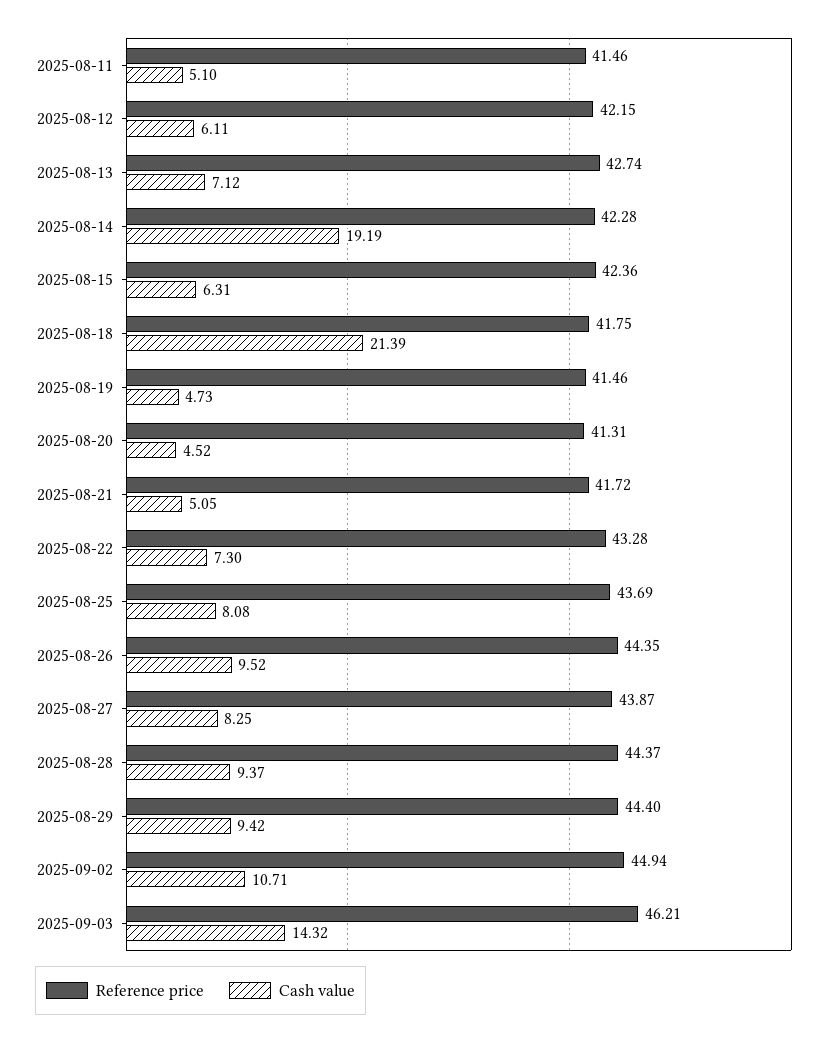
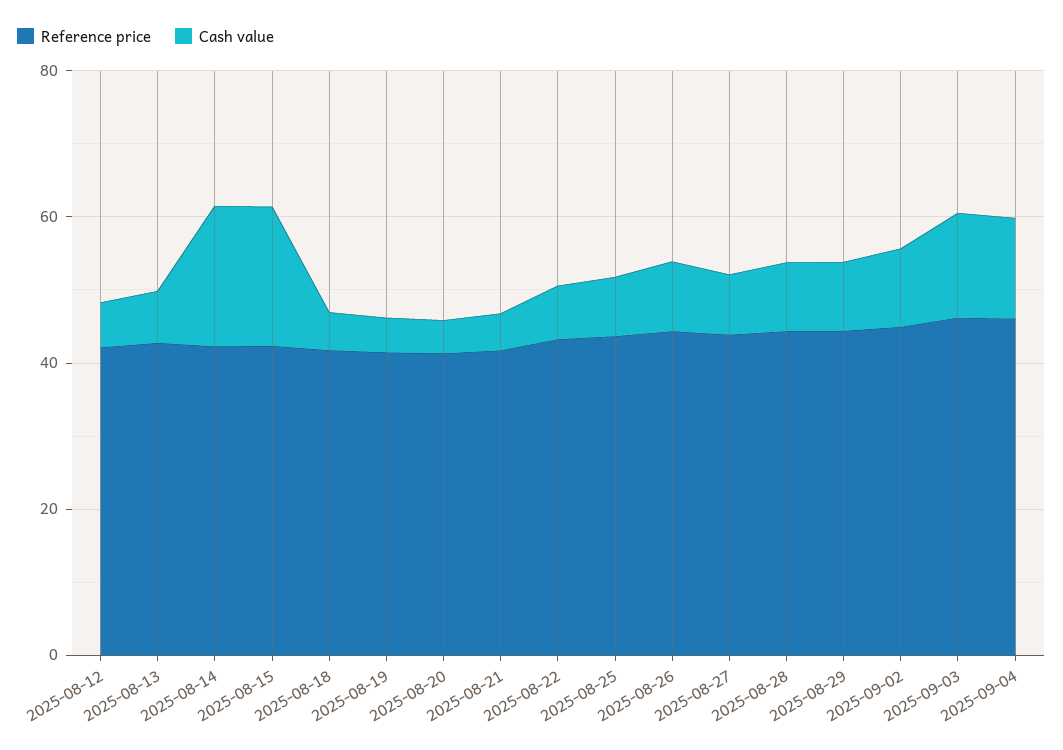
Reference price, 2025-08-11: 41.46 -> none
Cash value, 2025-08-11: 5.1 -> none
Cash value, 2025-08-15: 6.31 -> 20
Cash value, 2025-08-18: 21.39 -> 5
Reference price, 2025-09-04: none -> 45
Cash value, 2025-09-04: none -> 15

